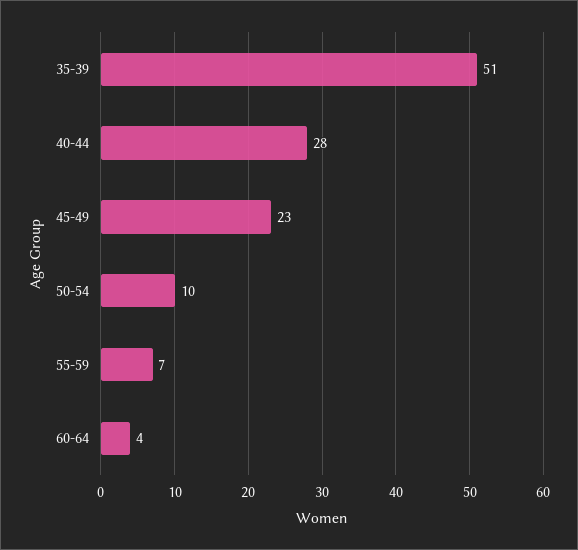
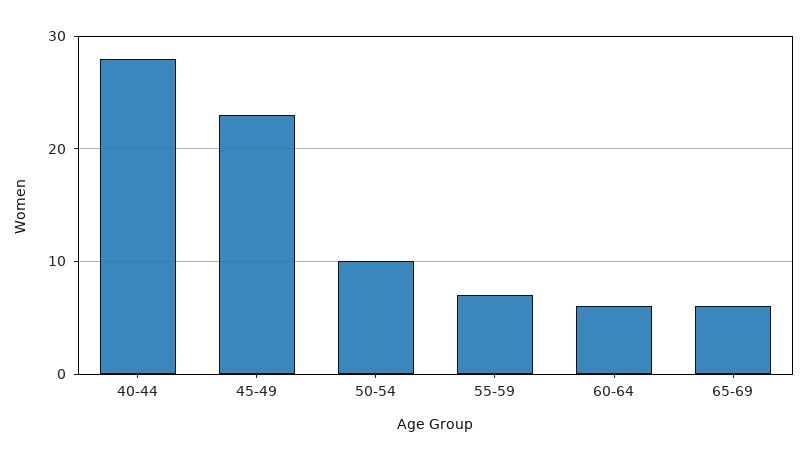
35-39: 51 -> none
60-64: 4 -> 6
65-69: none -> 6

